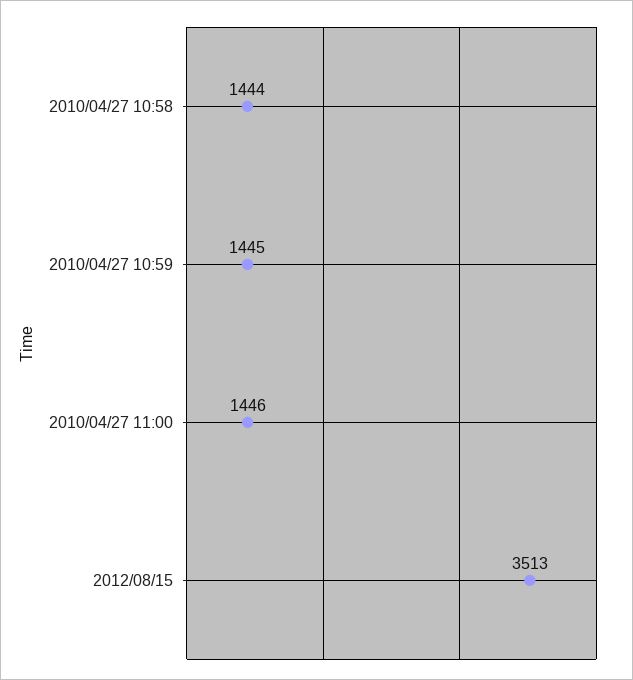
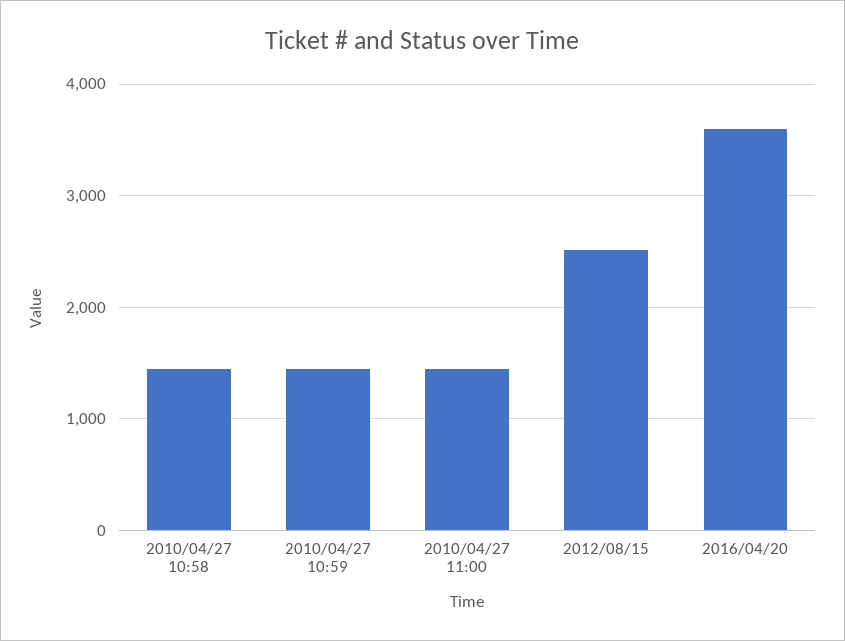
2012/08/15: 3513 -> 2500
2016/04/20: none -> 3600

